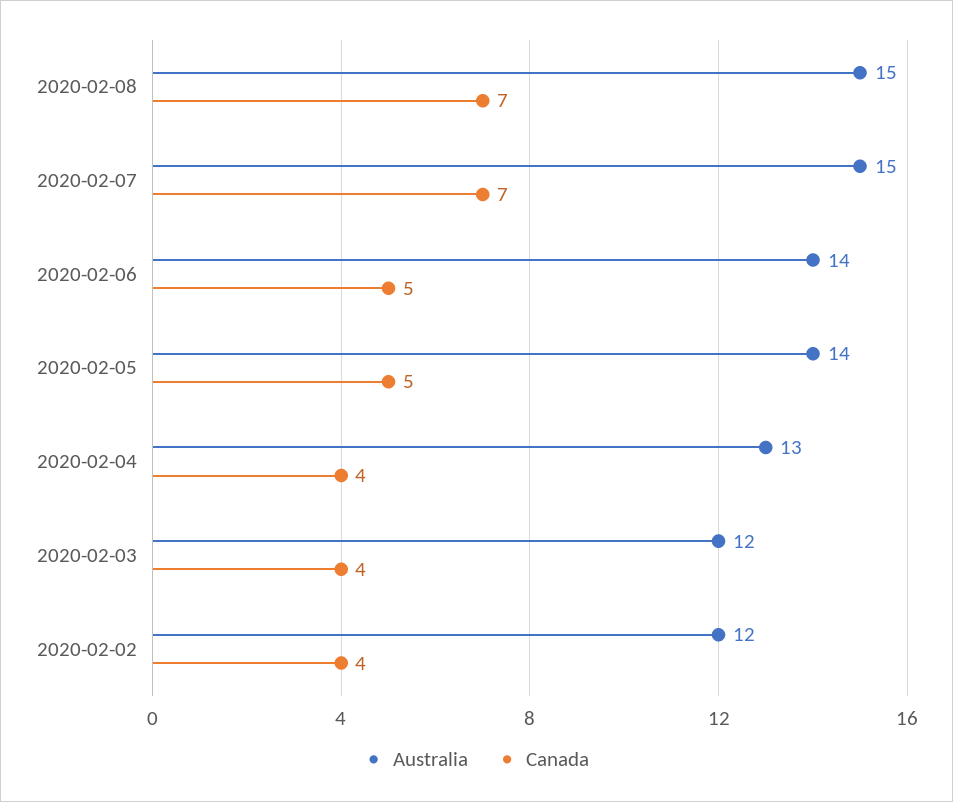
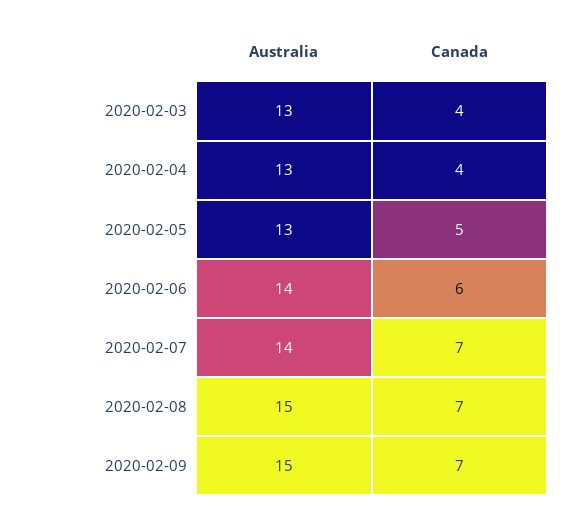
Australia, 2020-02-07: 15 -> 14
Canada, 2020-02-06: 5 -> 6
Australia, 2020-02-05: 14 -> 13
Australia, 2020-02-03: 12 -> 13
Australia, 2020-02-02: 12 -> none
Canada, 2020-02-02: 4 -> none
Australia, 2020-02-09: none -> 15
Canada, 2020-02-09: none -> 7

